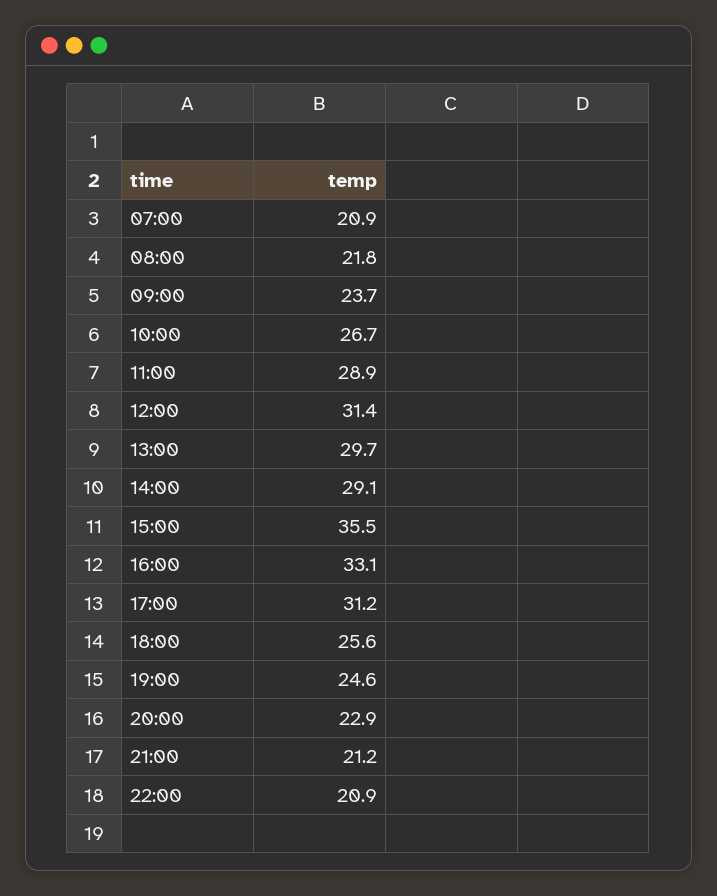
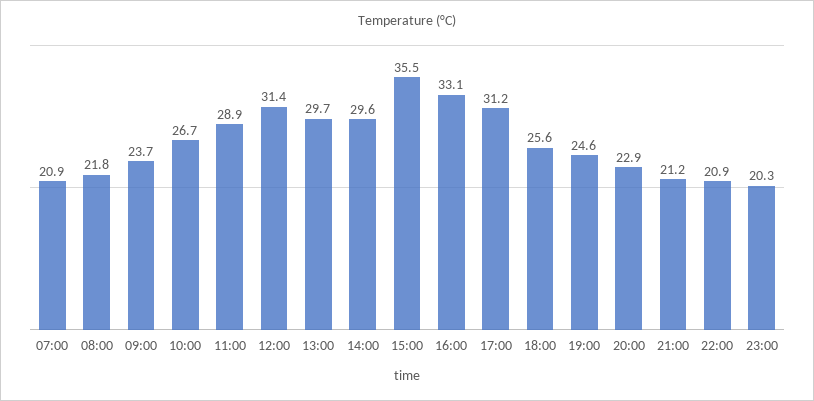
14:00: 29.1 -> 29.6
23:00: none -> 20.3

